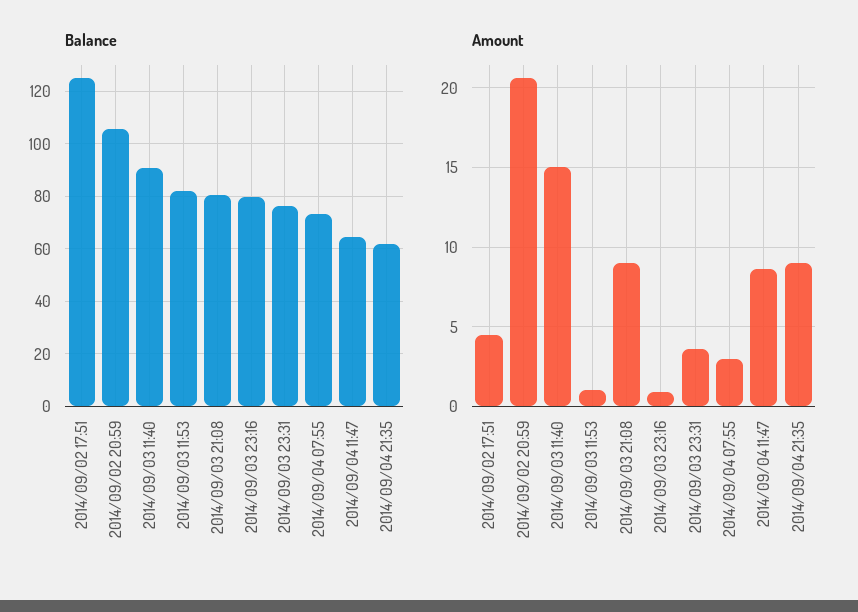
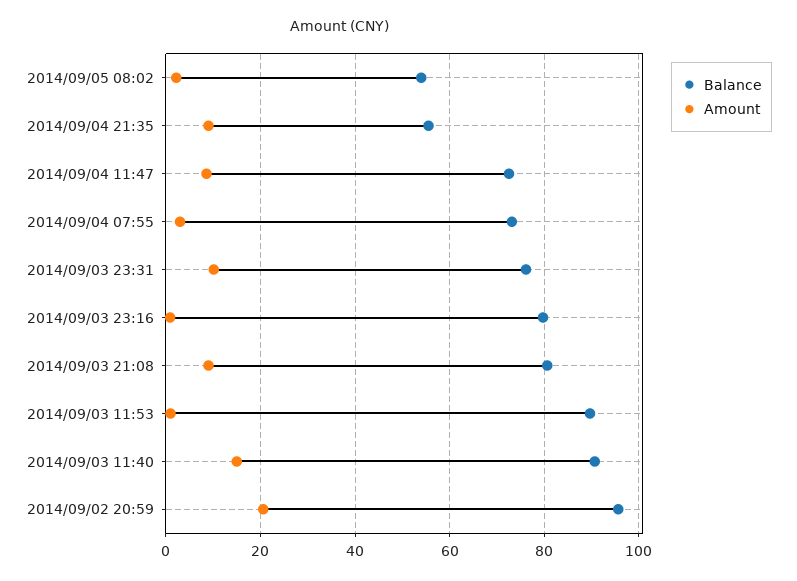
Balance, 2014/09/02 17:51: 125 -> none
Balance, 2014/09/02 20:59: 105 -> 96
Balance, 2014/09/03 11:53: 82.5 -> 90
Balance, 2014/09/04 11:47: 65 -> 72
Balance, 2014/09/04 21:35: 62.5 -> 56
Amount, 2014/09/02 17:51: 4.5 -> none
Amount, 2014/09/03 23:31: 3.5 -> 10
Balance, 2014/09/05 08:02: none -> 54
Amount, 2014/09/05 08:02: none -> 2

